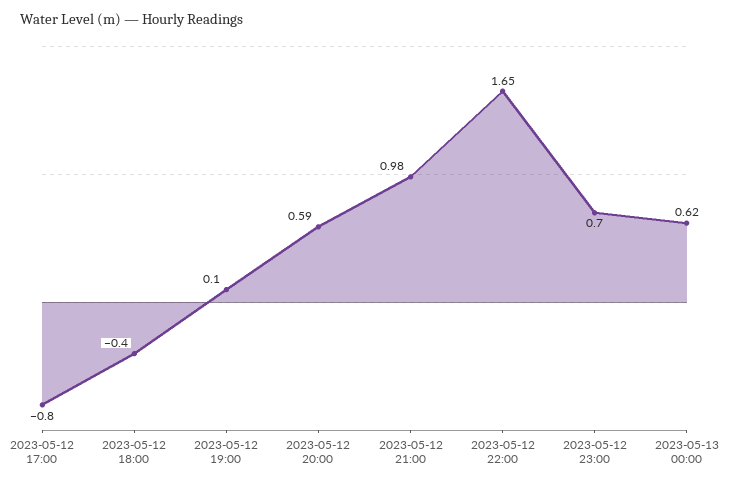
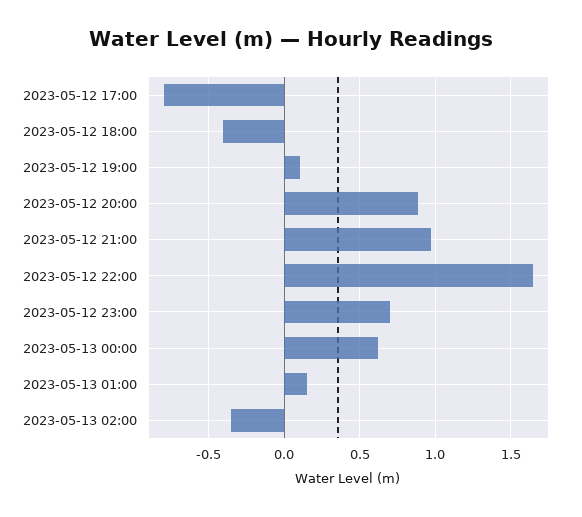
2023-05-12 20:00: 0.59 -> 0.9
2023-05-13 01:00: none -> 0.15
2023-05-13 02:00: none -> -0.35

